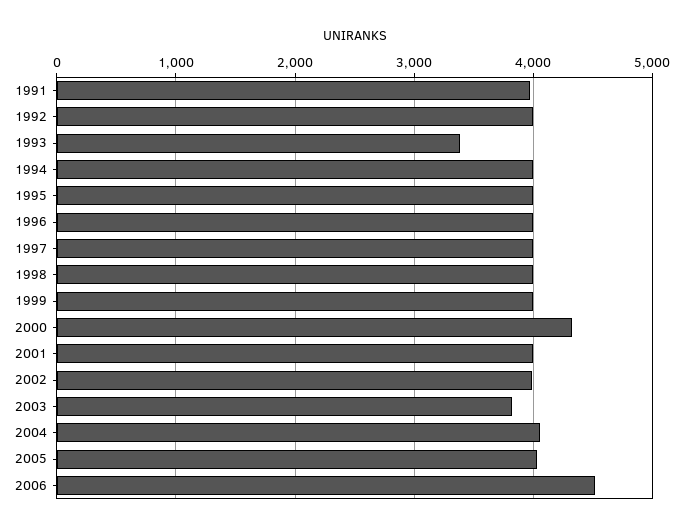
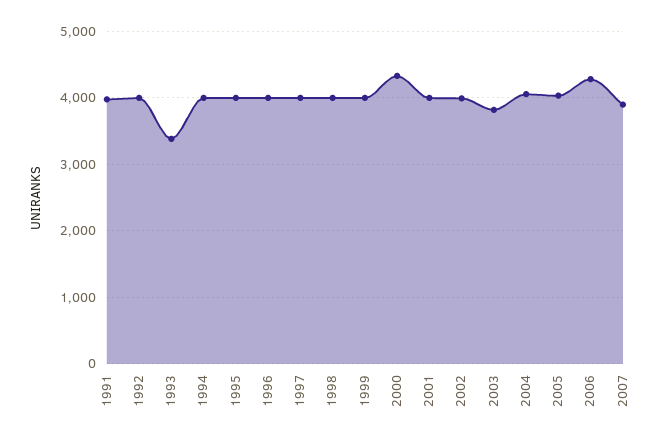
2006: 4500 -> 4300
2007: none -> 3900

